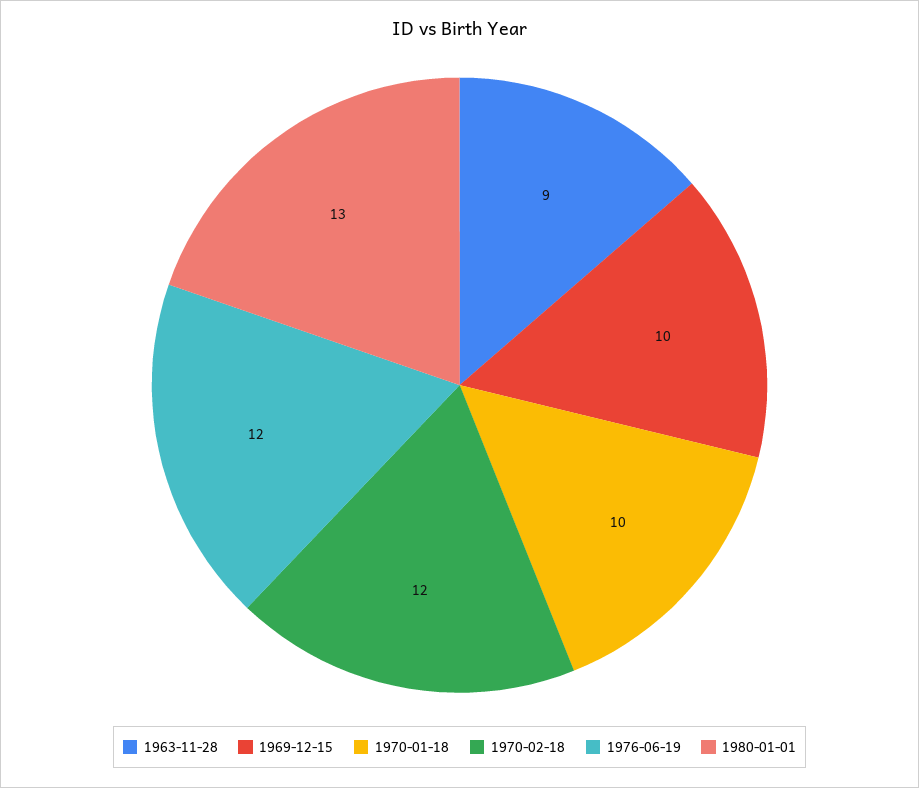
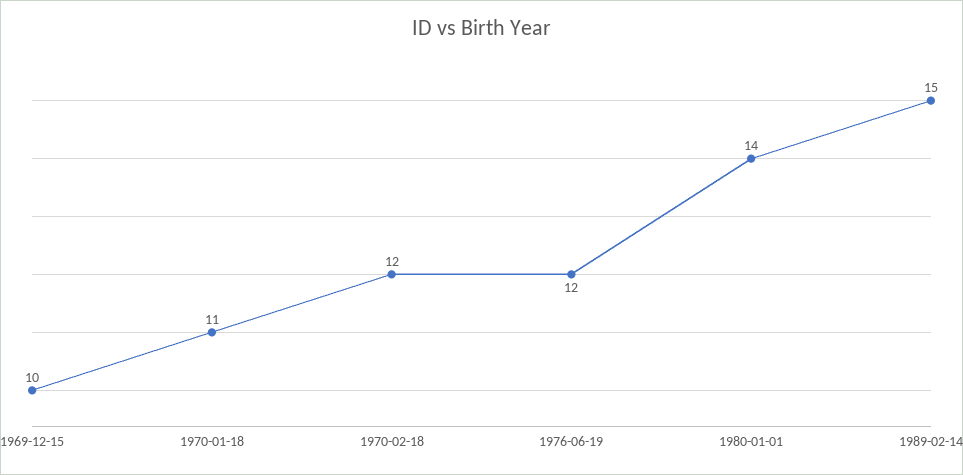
1963-11-28: 9 -> none
1970-01-18: 10 -> 11
1980-01-01: 13 -> 14
1989-02-14: none -> 15

